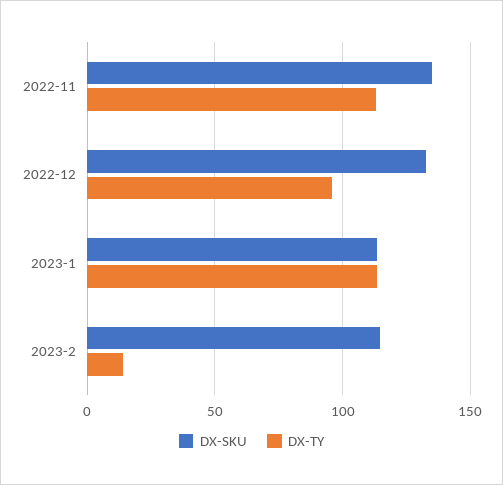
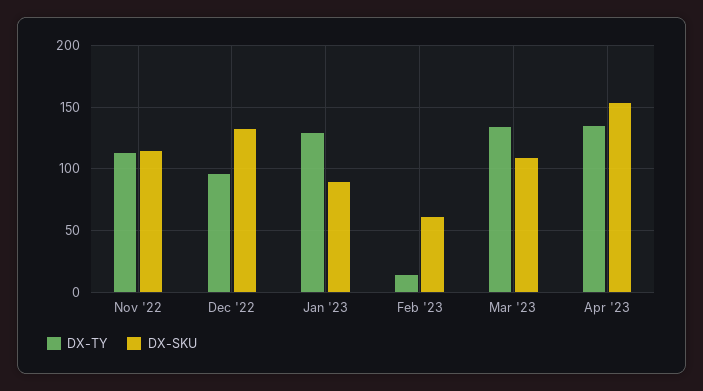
DX-SKU, 2022-11: 135 -> 115
DX-SKU, 2023-1: 115 -> 90
DX-TY, 2023-1: 115 -> 130
DX-SKU, 2023-2: 115 -> 60
DX-TY, Mar '23: none -> 135
DX-SKU, Mar '23: none -> 110
DX-TY, Apr '23: none -> 135
DX-SKU, Apr '23: none -> 155

